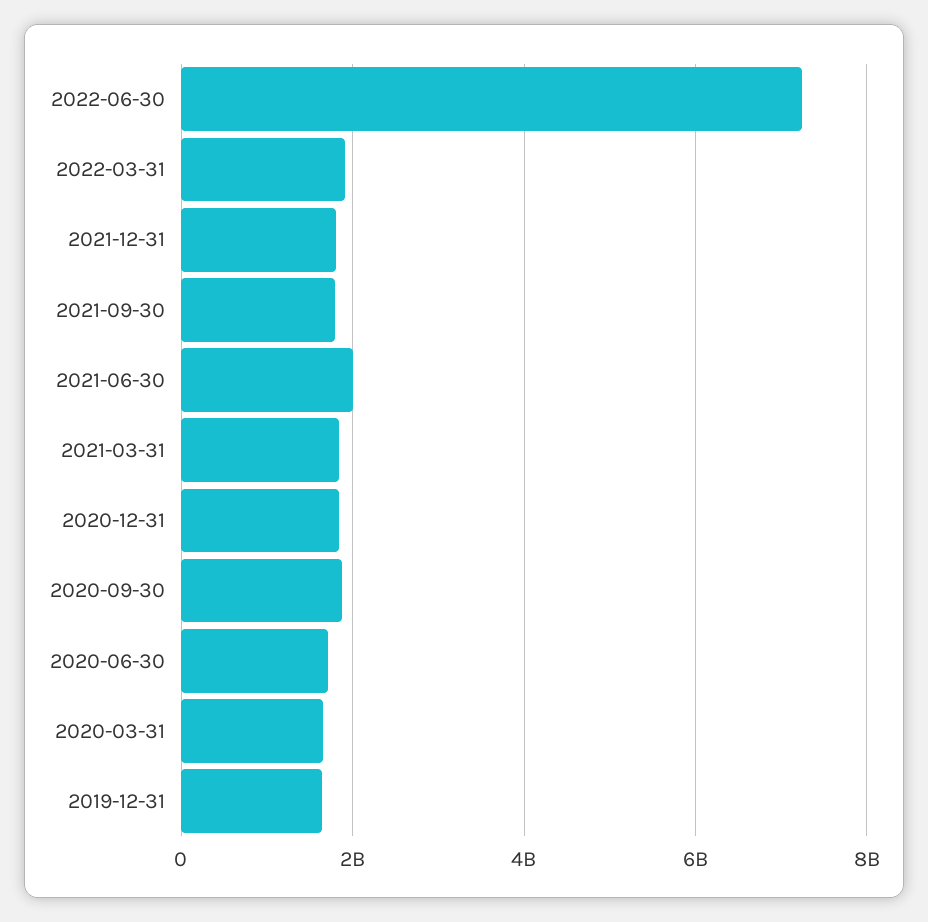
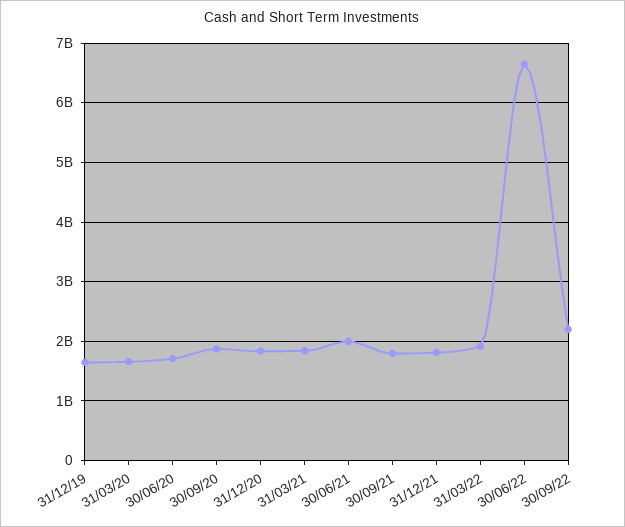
2022-06-30: 7200000000 -> 6600000000
30/09/22: none -> 2200000000

